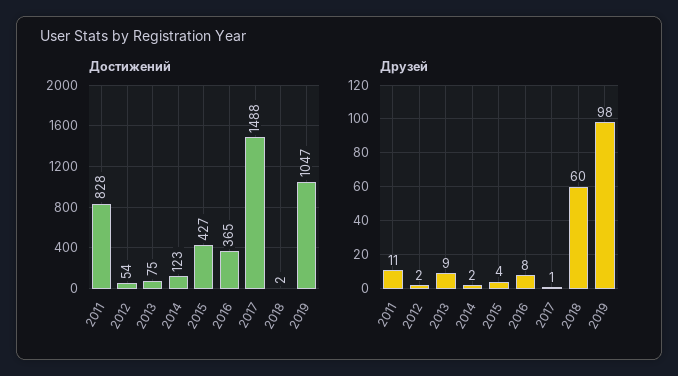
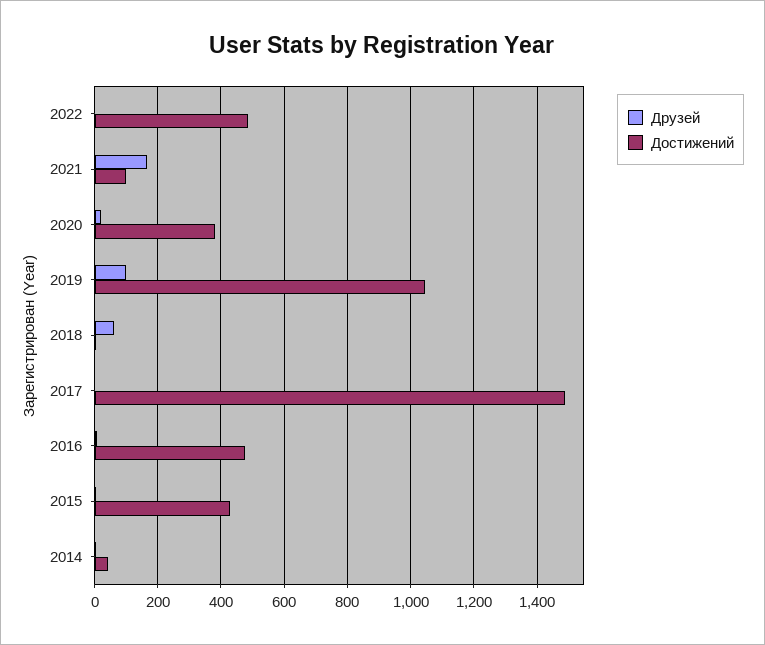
Достижений, 2011: 828 -> none
Достижений, 2012: 54 -> none
Достижений, 2013: 75 -> none
Достижений, 2014: 123 -> 40
Достижений, 2016: 365 -> 480
Друзей, 2011: 11 -> none
Друзей, 2012: 2 -> none
Друзей, 2013: 9 -> none
Друзей, 2022: none -> 0
Достижений, 2022: none -> 480
Друзей, 2021: none -> 160
Достижений, 2021: none -> 100
Друзей, 2020: none -> 20
Достижений, 2020: none -> 380

